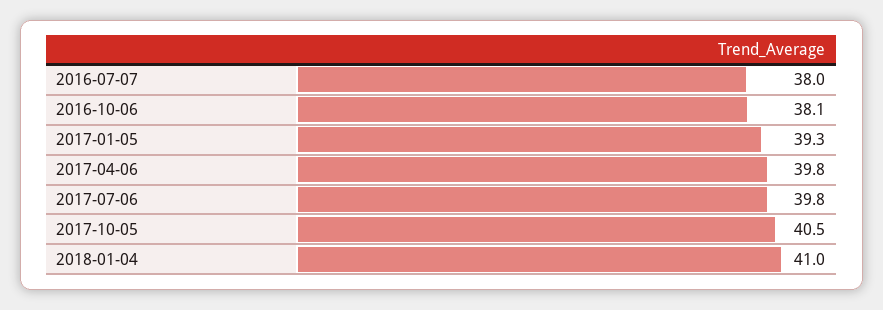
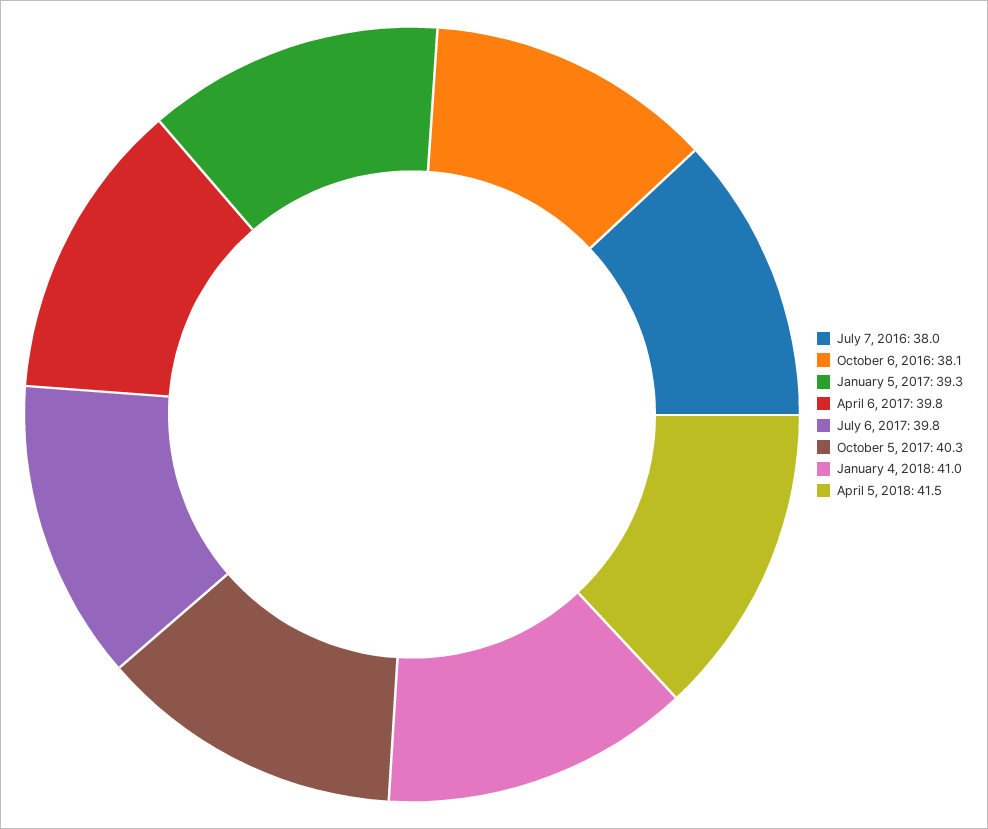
2017-10-05: 40.5 -> 40.3
April 5, 2018: none -> 41.5

